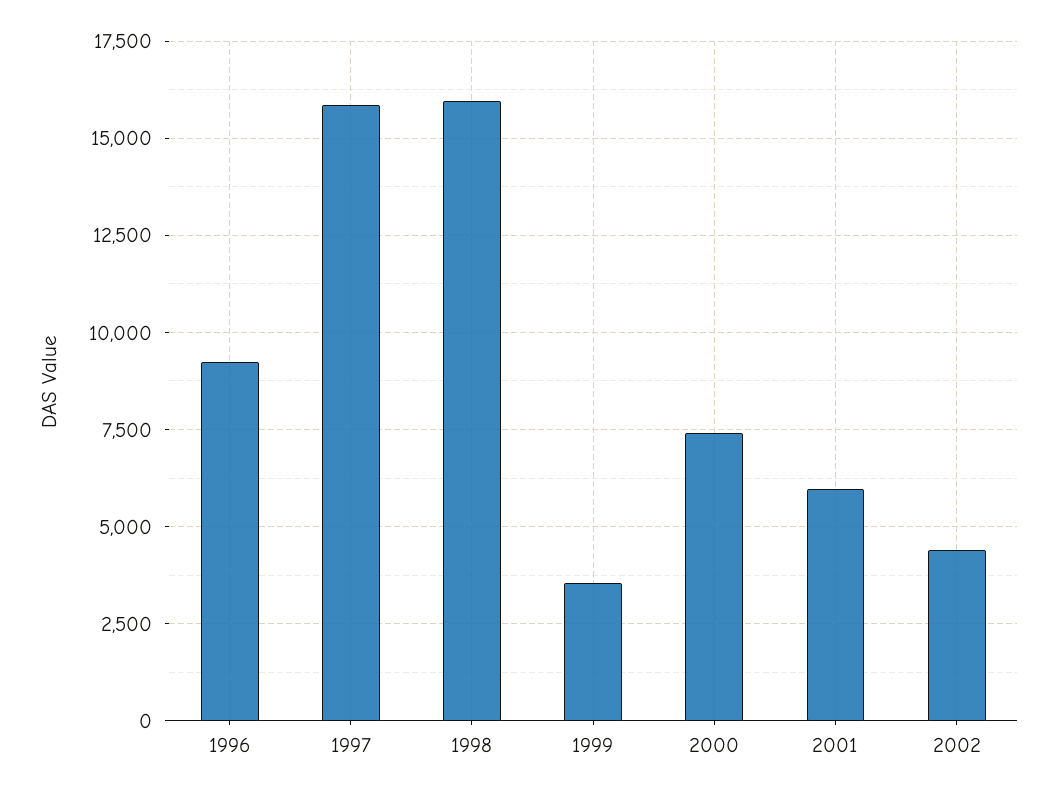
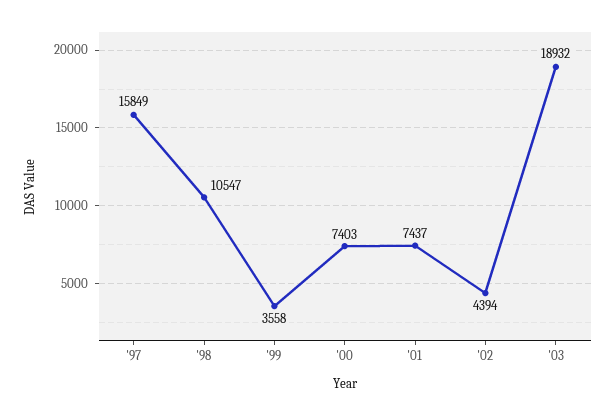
1996: 9250 -> none
1998: 16000 -> 10547
2001: 6000 -> 7437
'03: none -> 18932

